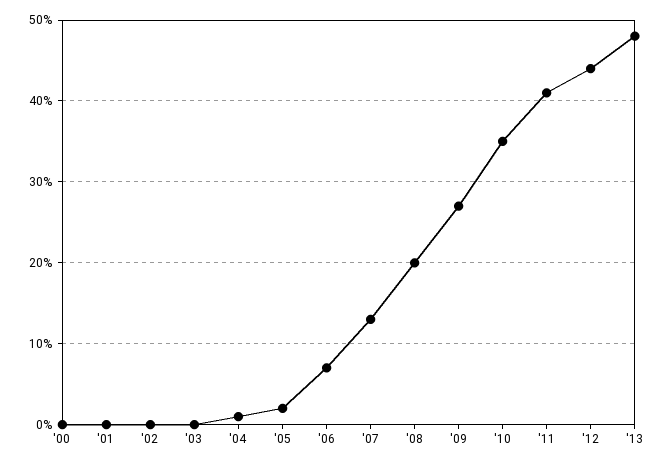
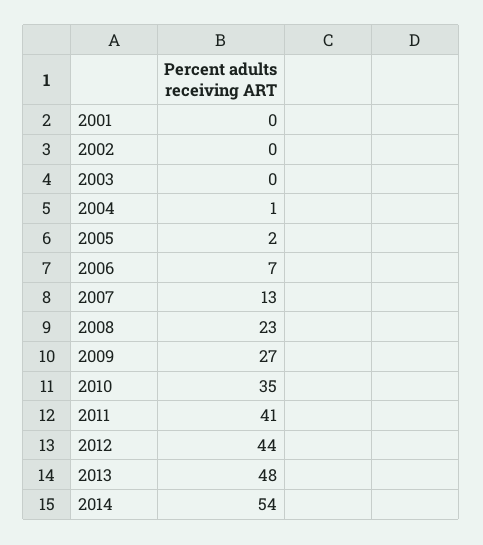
'00: 0 -> none
'08: 20 -> 23
2014: none -> 54

